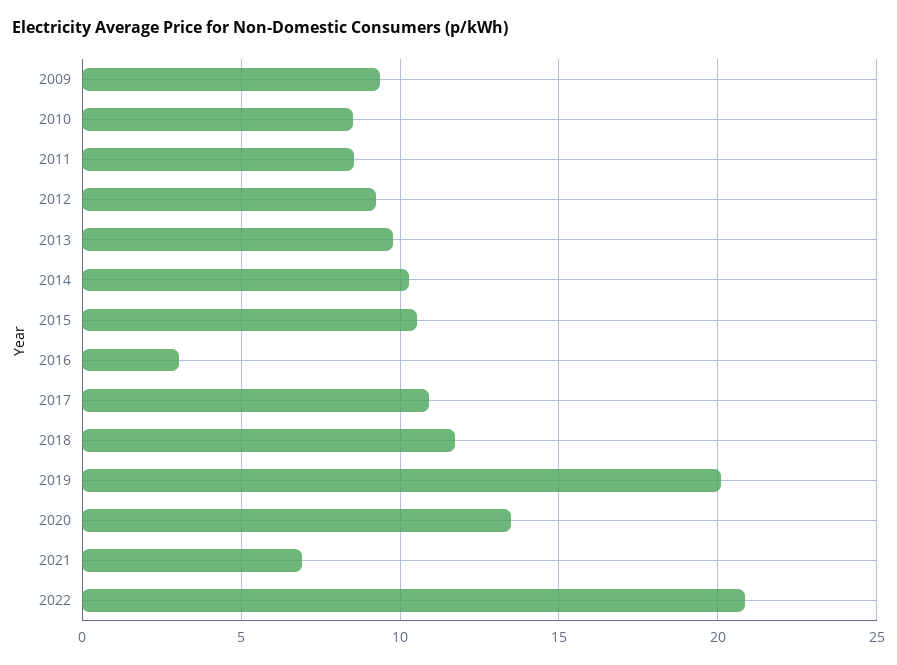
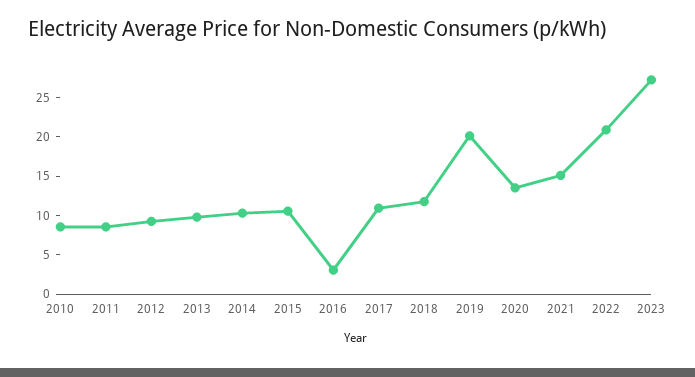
2009: 9.5 -> none
2021: 7 -> 15
2023: none -> 27.5

